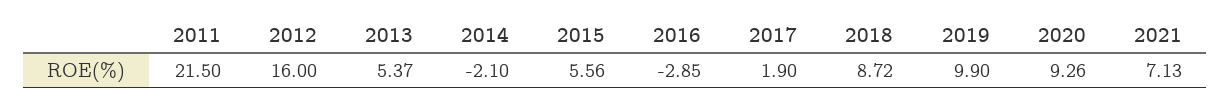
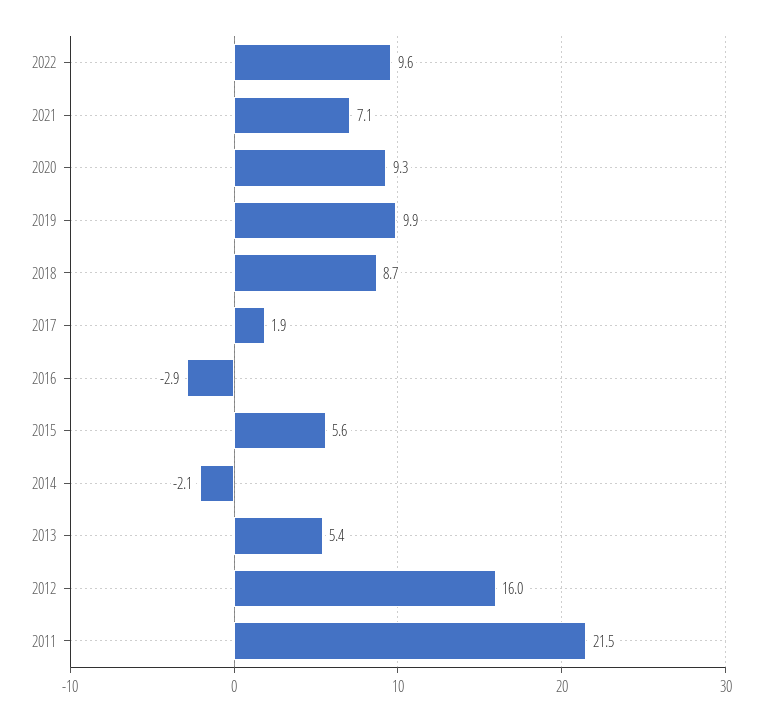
2022: none -> 9.6

